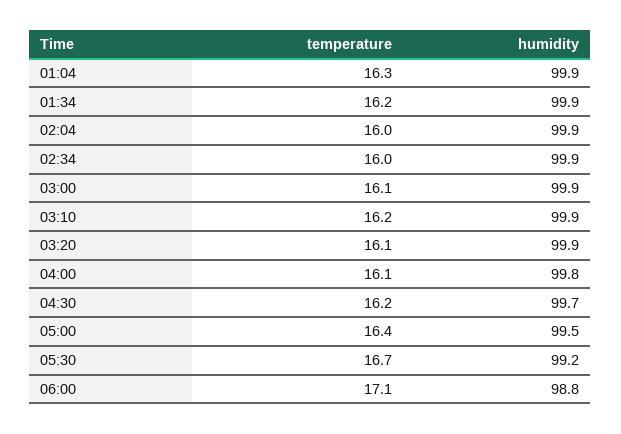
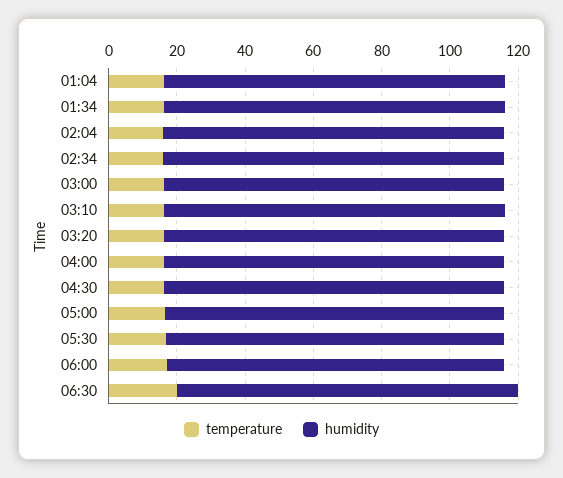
temperature, 06:30: none -> 20
humidity, 06:30: none -> 100

